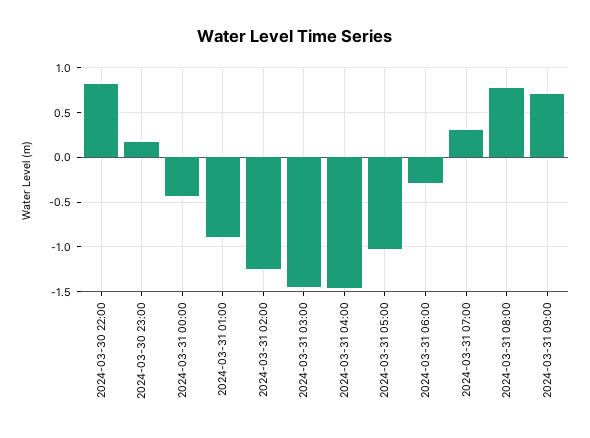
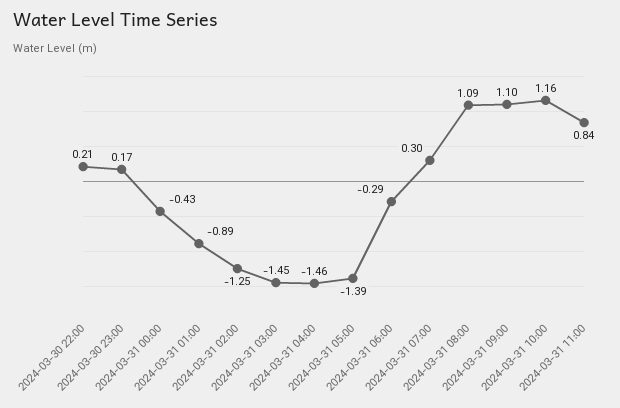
2024-03-30 22:00: 0.8 -> 0.21
2024-03-31 05:00: -1 -> -1.39
2024-03-31 08:00: 0.8 -> 1.09
2024-03-31 09:00: 0.7 -> 1.1
2024-03-31 10:00: none -> 1.16
2024-03-31 11:00: none -> 0.84

